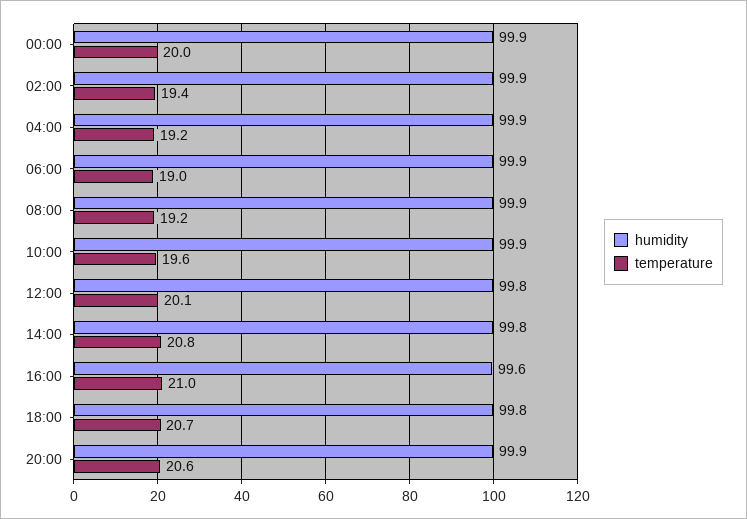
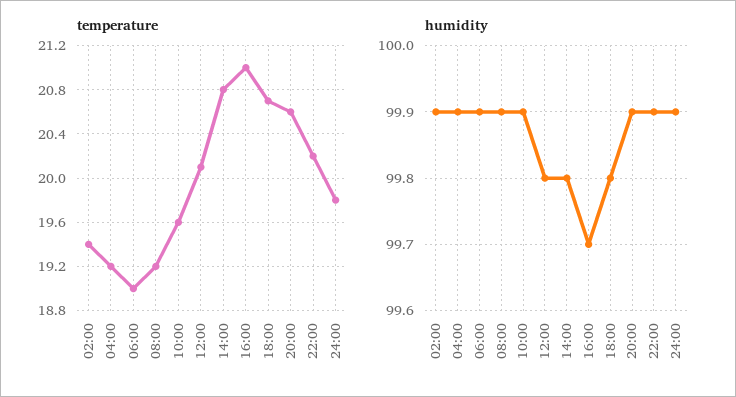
humidity, 00:00: 99.9 -> none
temperature, 00:00: 20 -> none
humidity, 16:00: 99.6 -> 99.7
temperature, 22:00: none -> 20.2
temperature, 24:00: none -> 19.8
humidity, 22:00: none -> 99.9
humidity, 24:00: none -> 99.9

